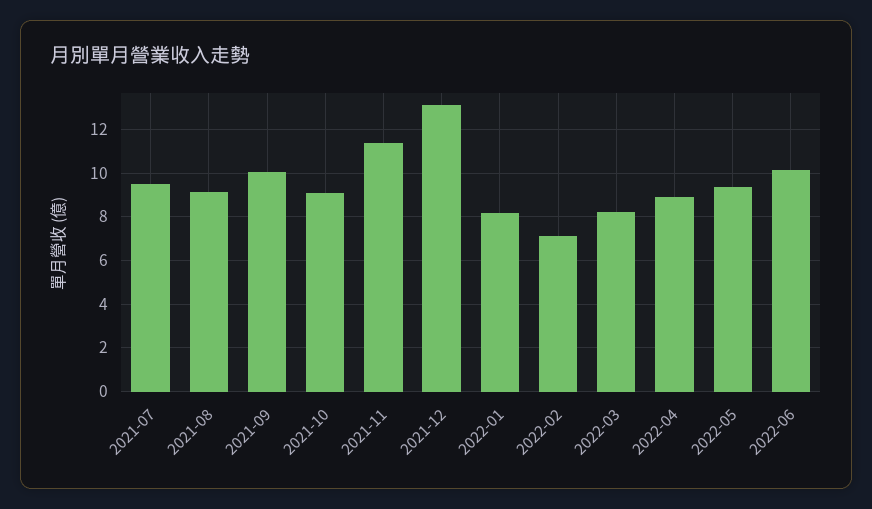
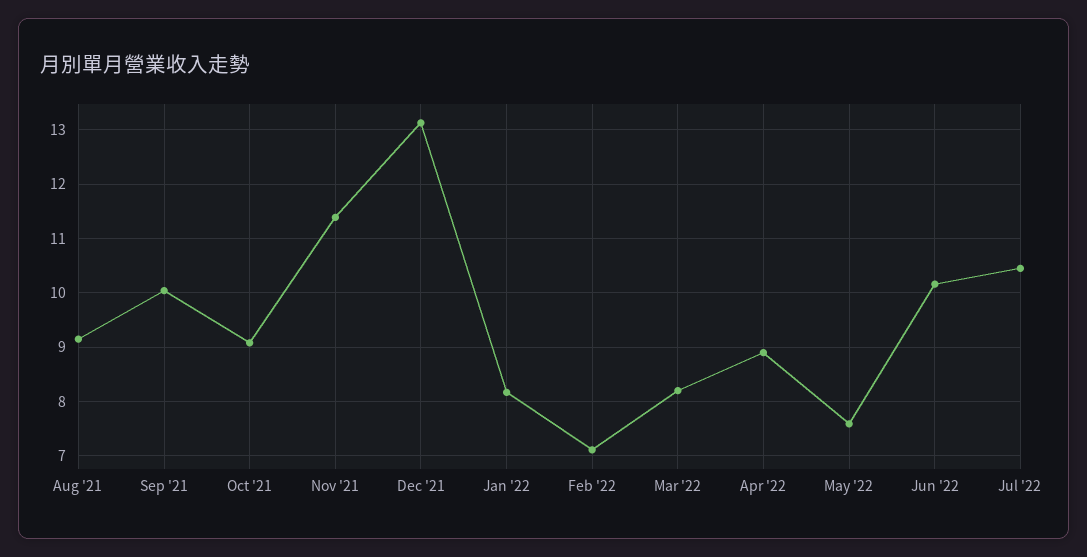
2021-07: 9.5 -> none
2022-05: 9.5 -> 7.6
Jul '22: none -> 10.4

